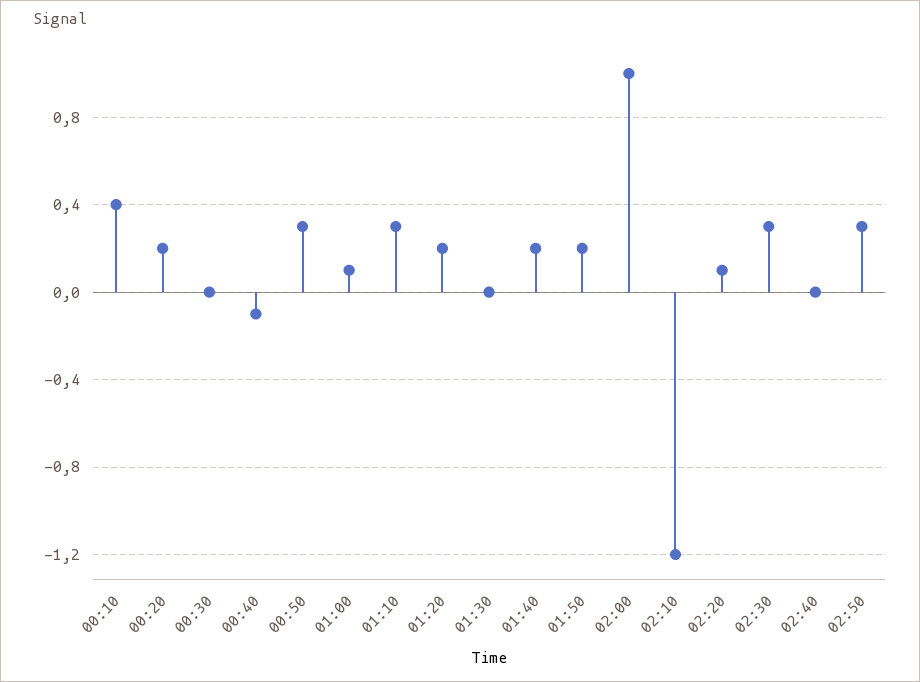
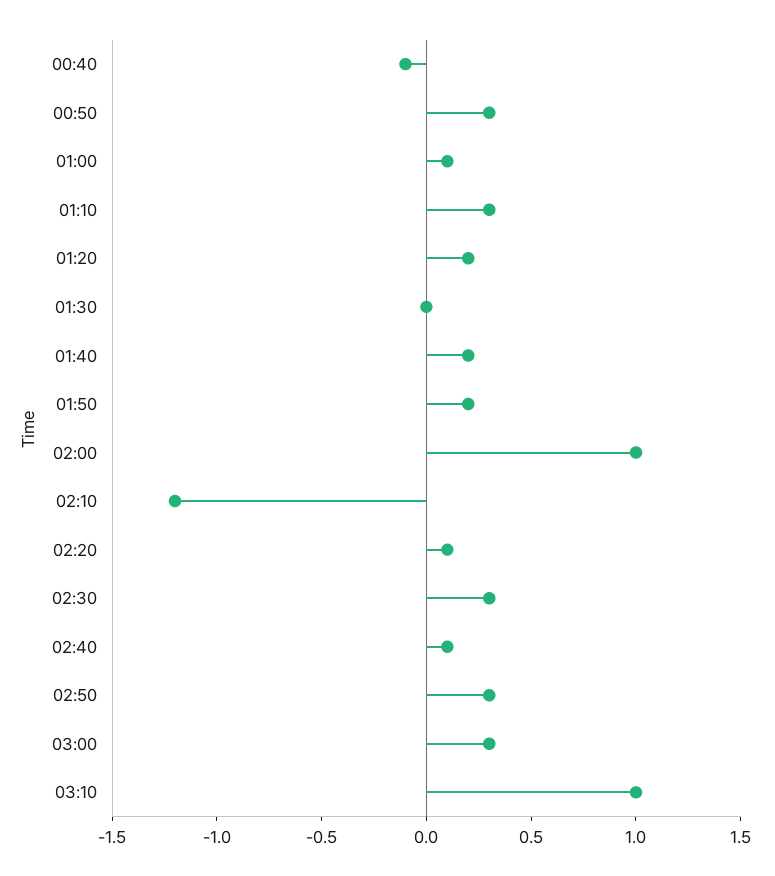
00:10: 0.4 -> none
00:20: 0.2 -> none
00:30: 0 -> none
02:40: 0 -> 0.1
03:00: none -> 0.3
03:10: none -> 1

